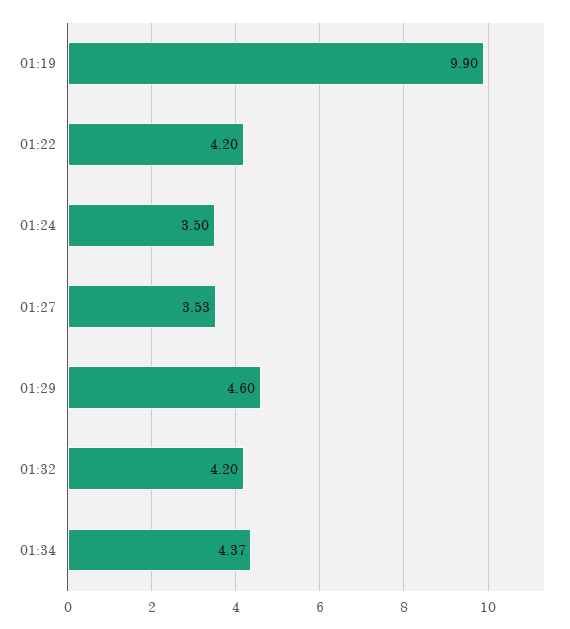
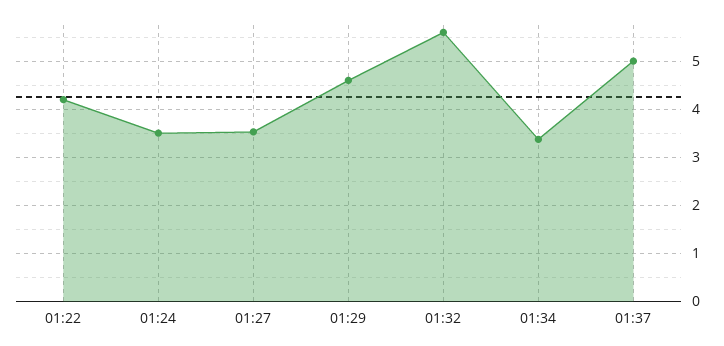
01:19: 9.9 -> none
01:32: 4.2 -> 5.6
01:34: 4.37 -> 3.4
01:37: none -> 5

